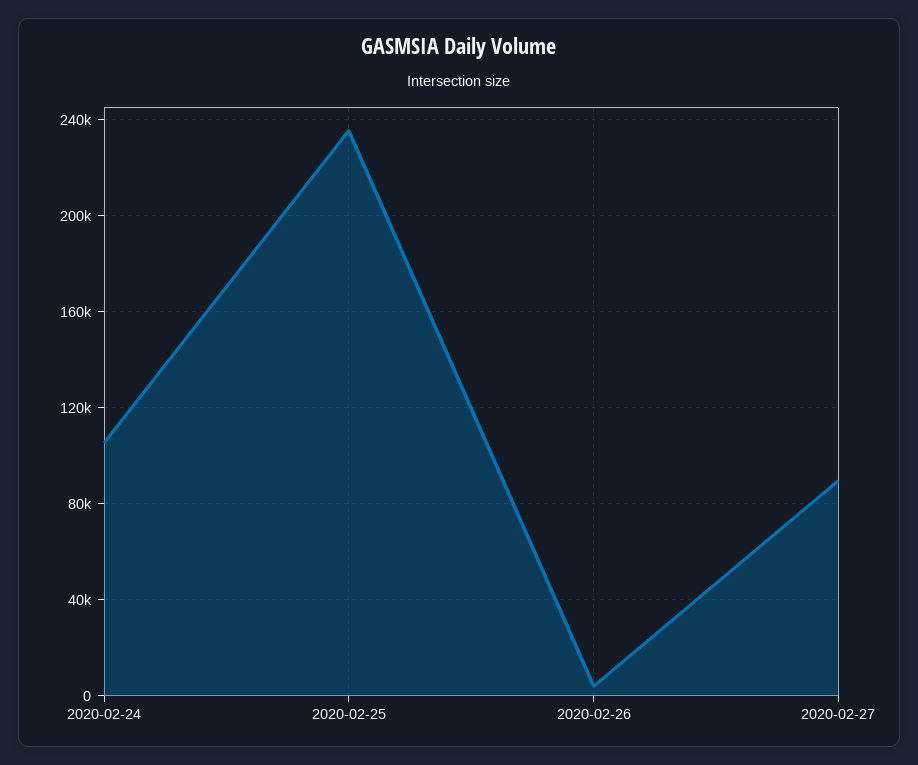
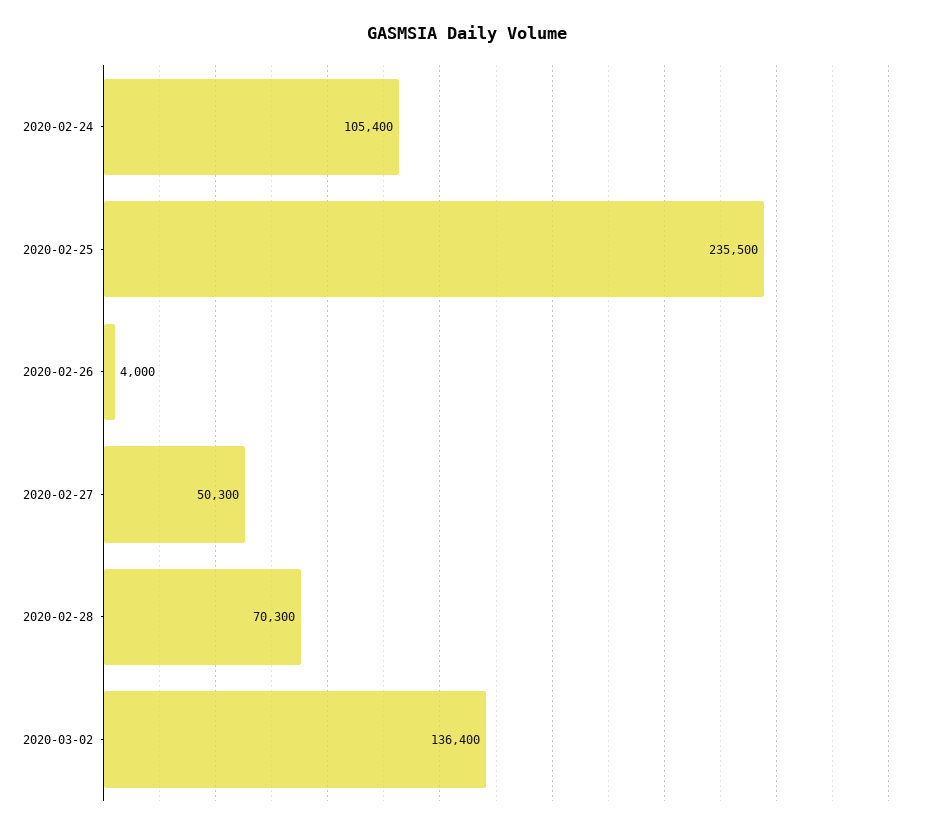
2020-02-27: 90000 -> 50300
2020-02-28: none -> 70300
2020-03-02: none -> 136400

